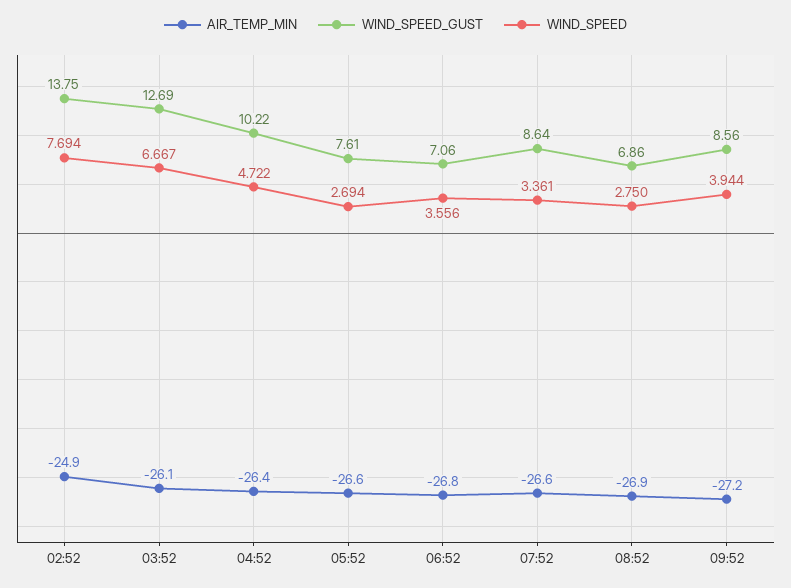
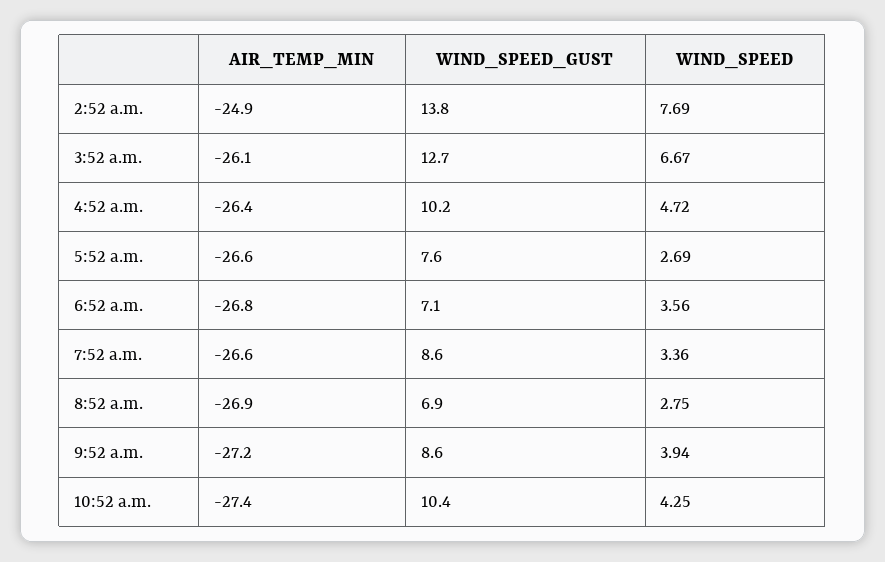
AIR_TEMP_MIN, 10:52 a.m.: none -> -27.4
WIND_SPEED_GUST, 10:52 a.m.: none -> 10.4
WIND_SPEED, 10:52 a.m.: none -> 4.25

